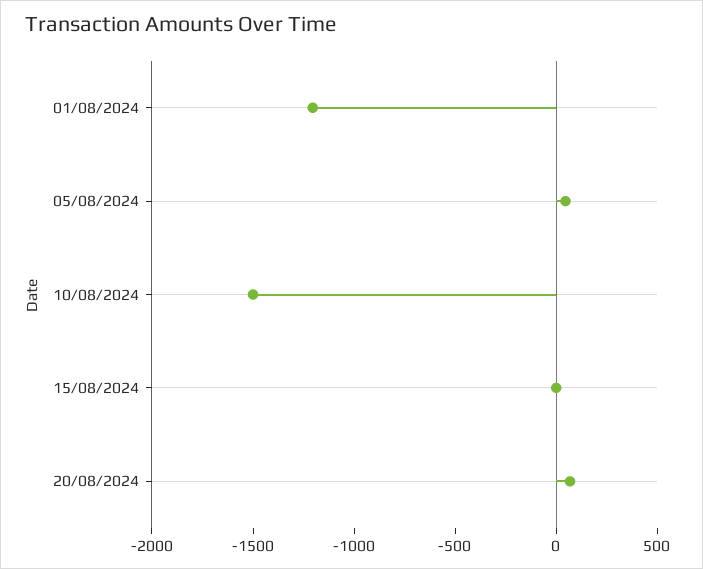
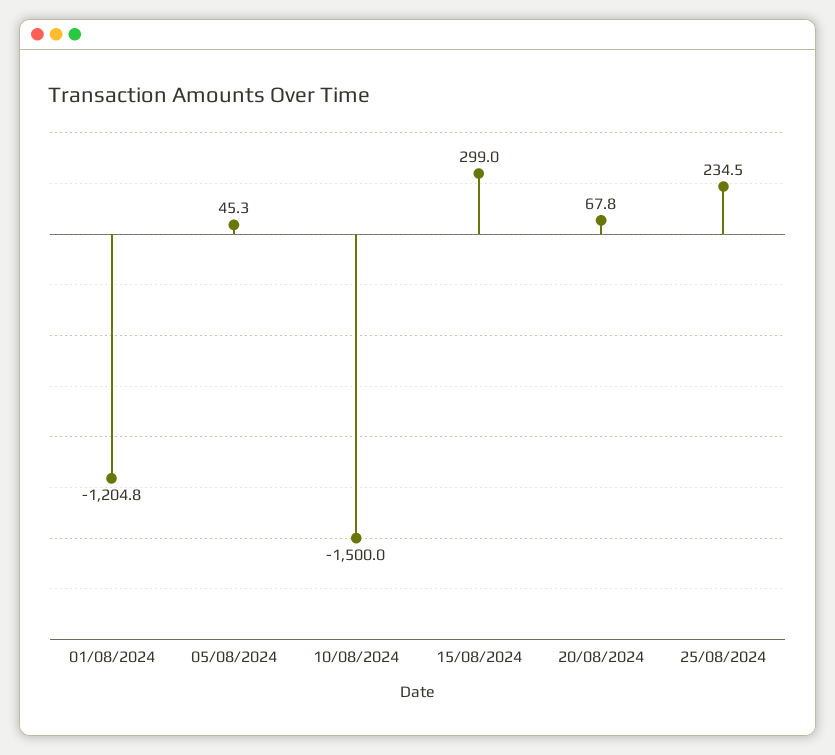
15/08/2024: 0 -> 299
25/08/2024: none -> 234.5

